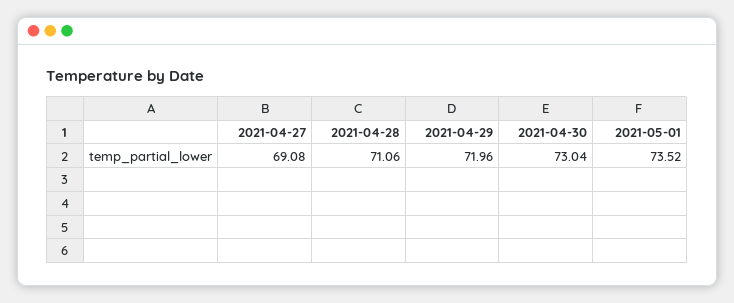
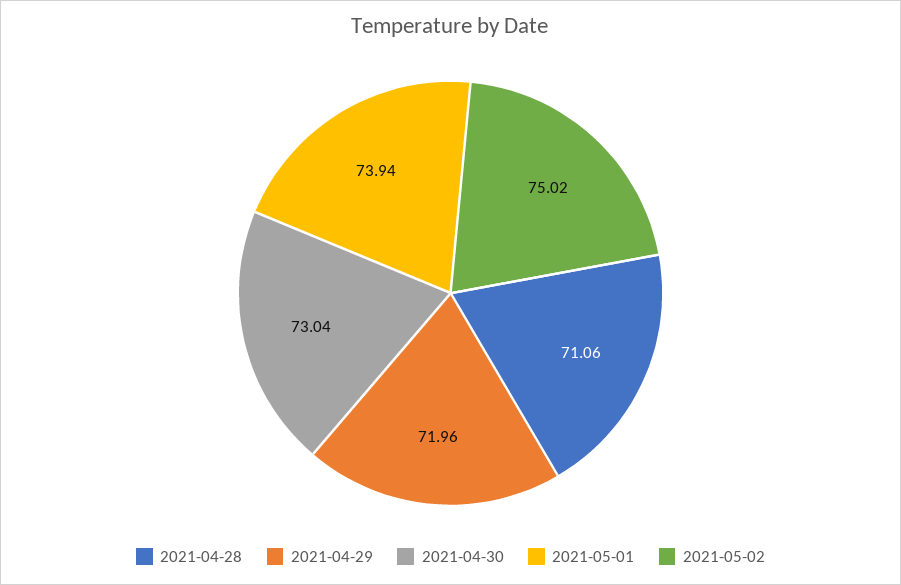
2021-04-27: 69.08 -> none
2021-05-01: 73.52 -> 73.94
2021-05-02: none -> 75.02

